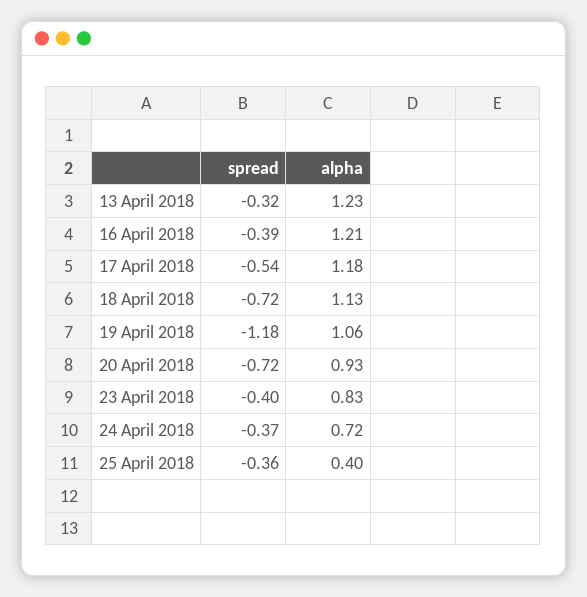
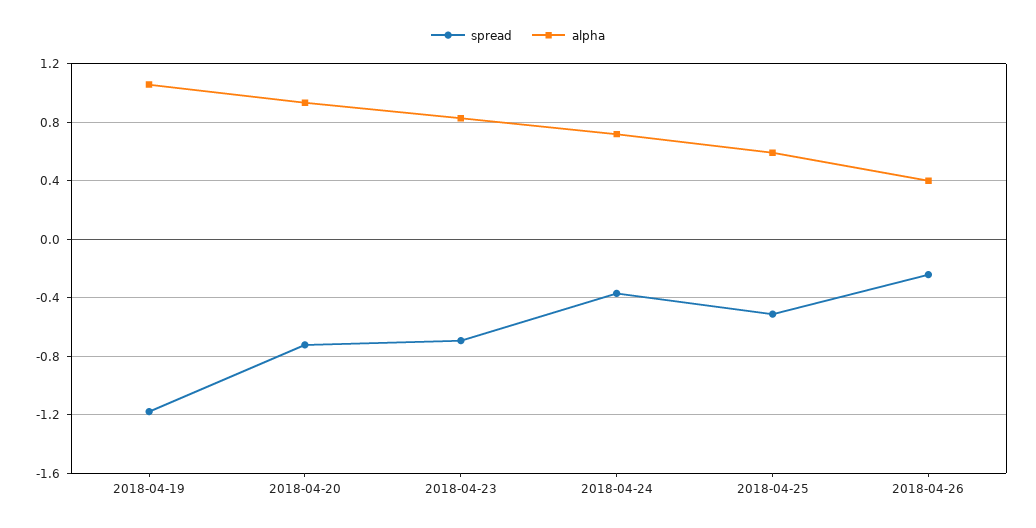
spread, 13 April 2018: -0.32 -> none
alpha, 13 April 2018: 1.23 -> none
spread, 16 April 2018: -0.39 -> none
alpha, 16 April 2018: 1.21 -> none
spread, 17 April 2018: -0.54 -> none
alpha, 17 April 2018: 1.18 -> none
spread, 18 April 2018: -0.72 -> none
alpha, 18 April 2018: 1.13 -> none
spread, 23 April 2018: -0.4 -> -0.7
spread, 25 April 2018: -0.36 -> -0.5
alpha, 25 April 2018: 0.4 -> 0.6
spread, 2018-04-26: none -> -0.25
alpha, 2018-04-26: none -> 0.4

